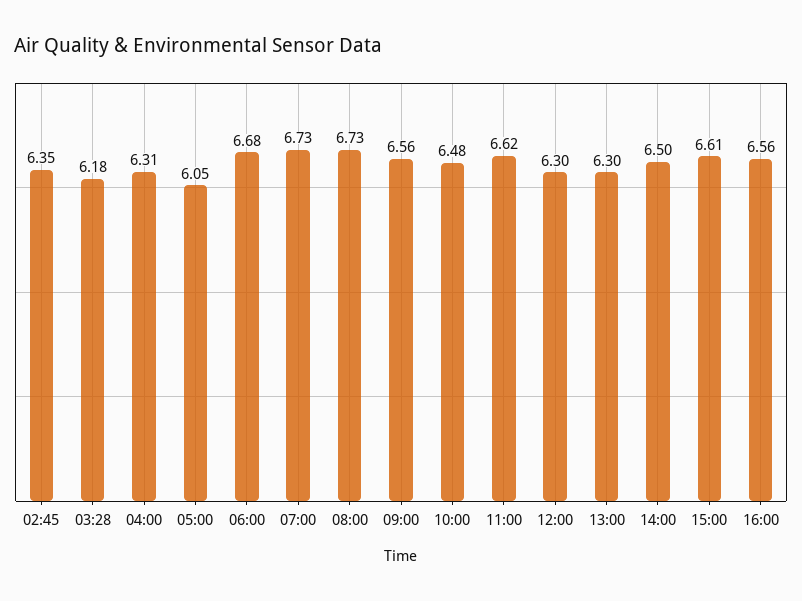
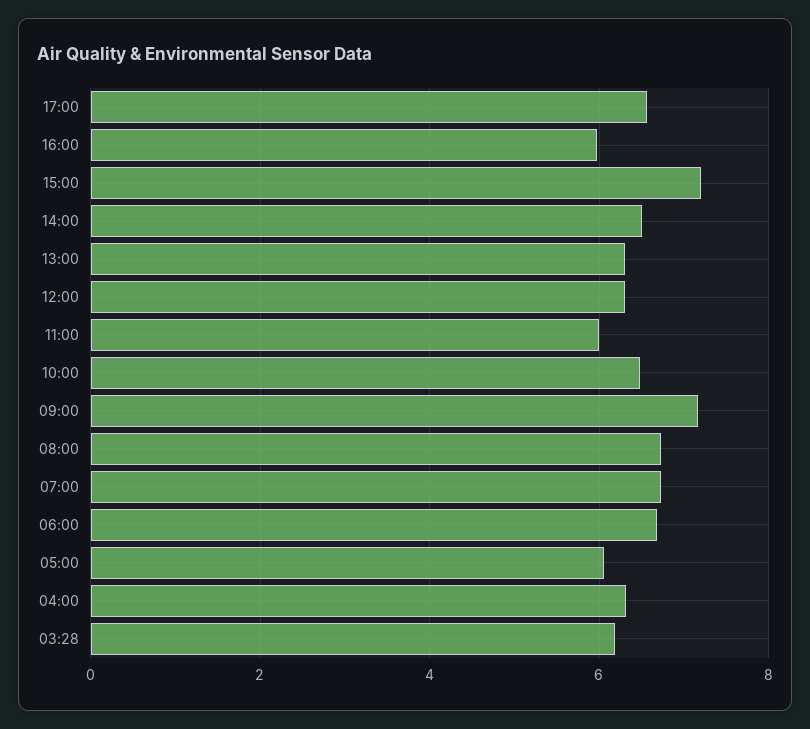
02:45: 6.35 -> none
09:00: 6.56 -> 7.2
11:00: 6.62 -> 6
15:00: 6.61 -> 7.2
16:00: 6.56 -> 6
17:00: none -> 6.6

